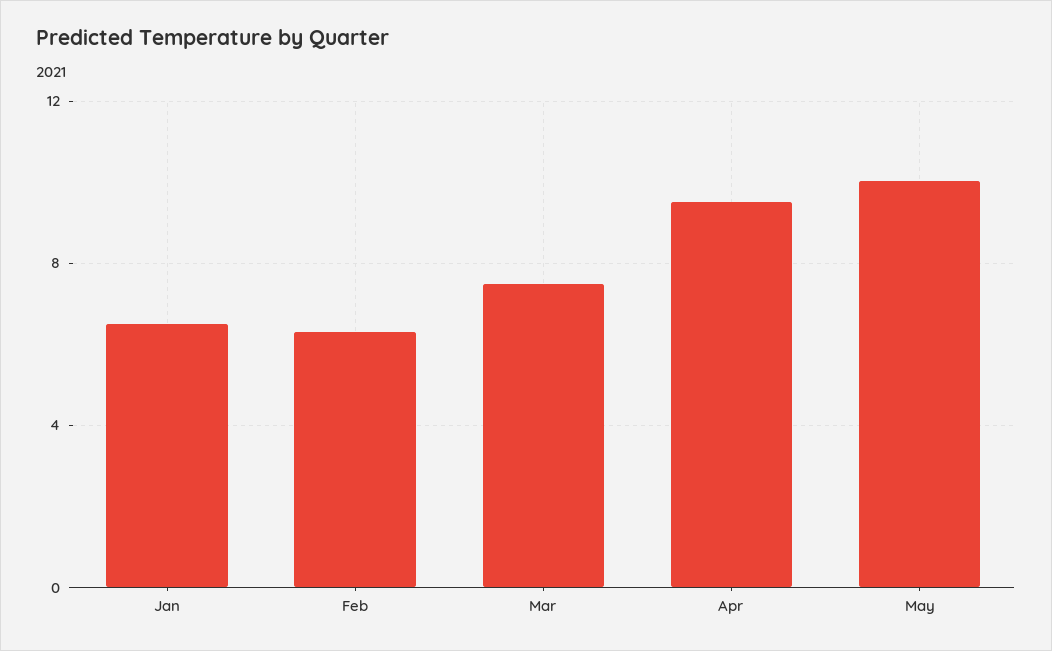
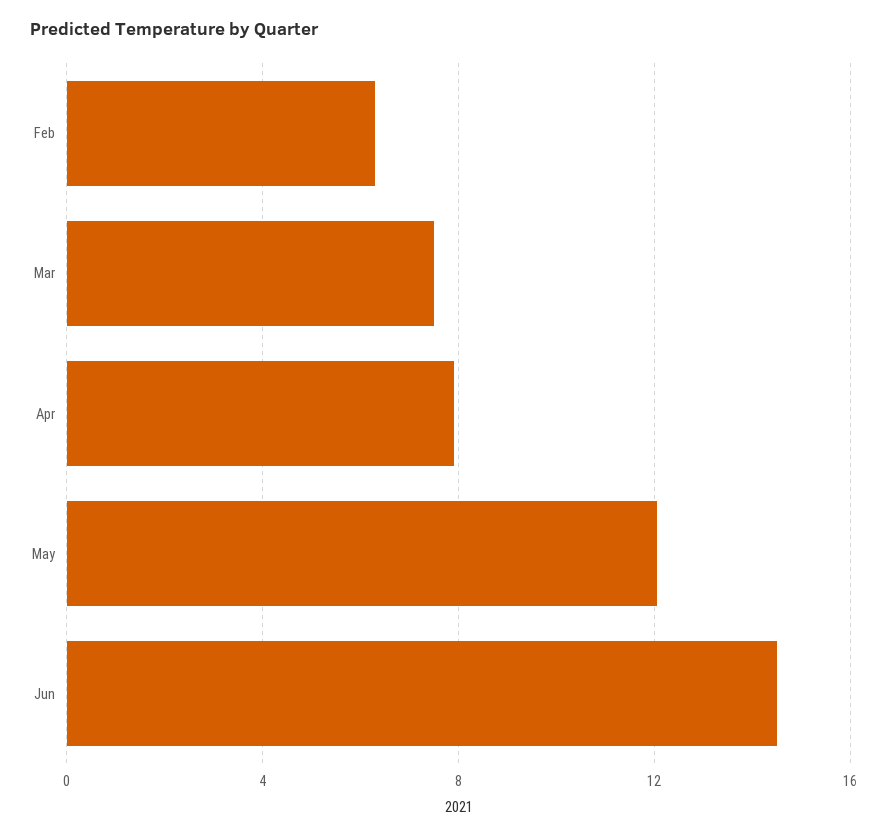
Jan: 6.5 -> none
Apr: 9.5 -> 8
May: 10 -> 12
Jun: none -> 14.5

